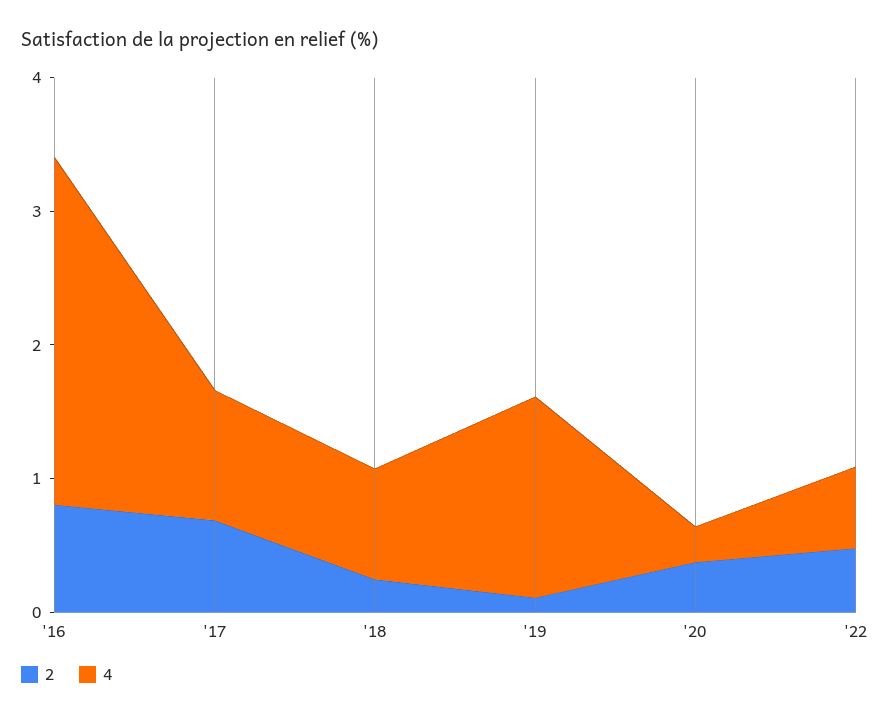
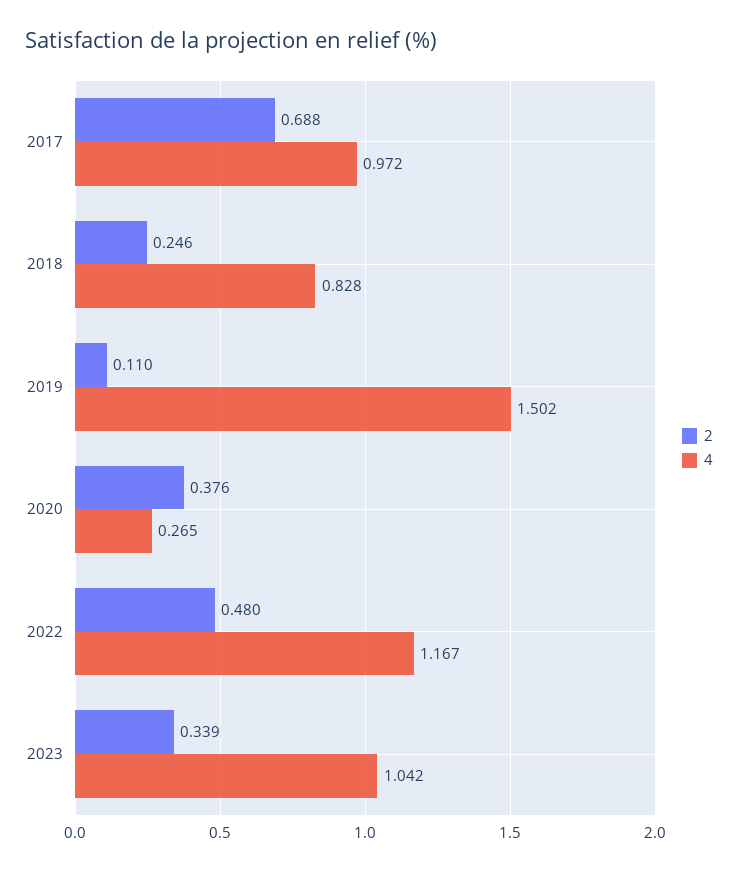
2, '16: 0.8 -> none
4, '16: 2.6 -> none
4, '22: 0.6 -> 1.167
2, 2023: none -> 0.339
4, 2023: none -> 1.042

